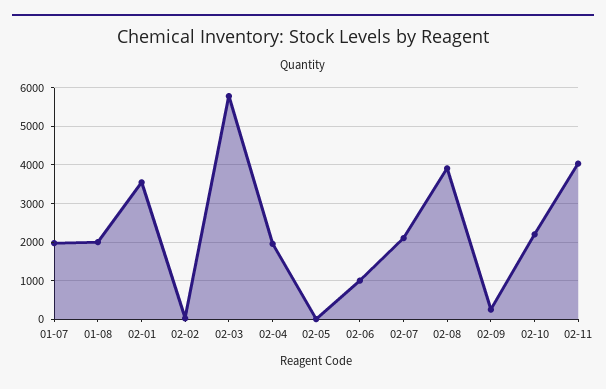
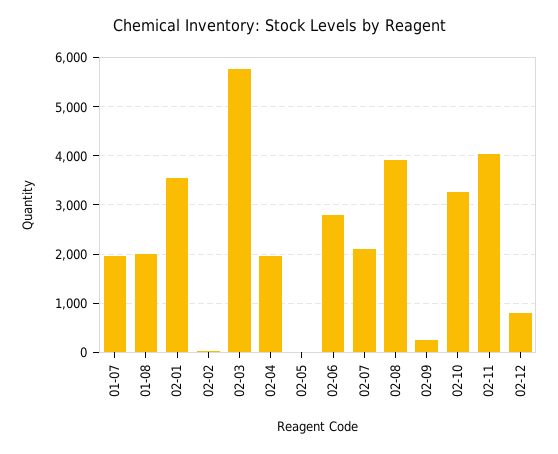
02-06: 1000 -> 2800
02-10: 2200 -> 3200
02-12: none -> 800

